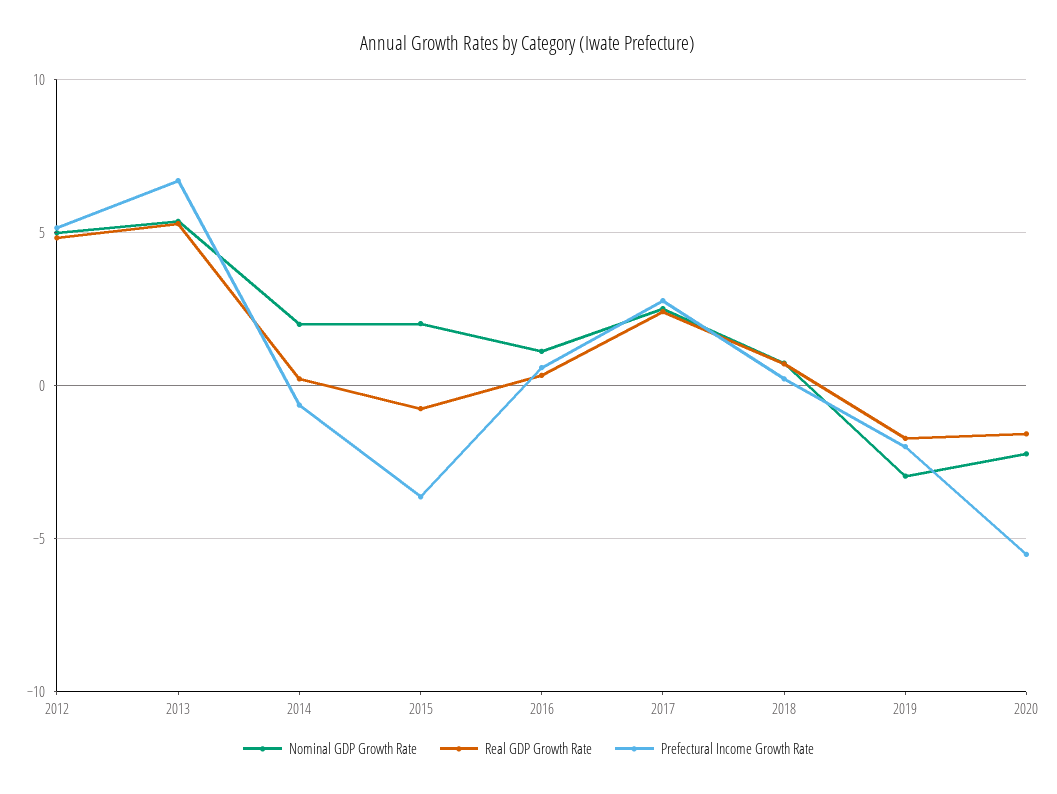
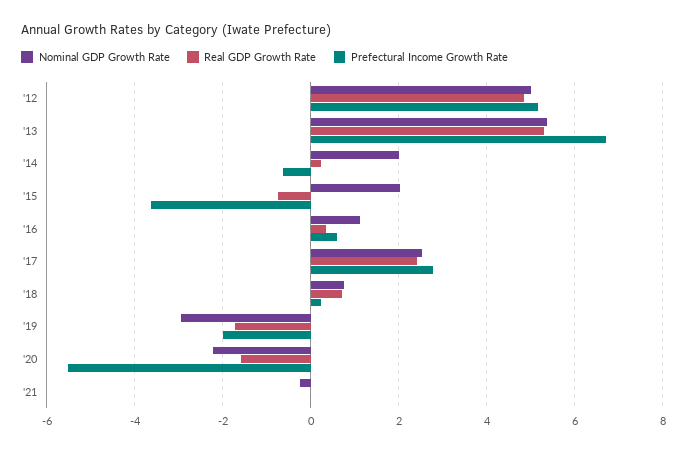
Nominal GDP Growth Rate, '21: none -> -0.2
Real GDP Growth Rate, '21: none -> 0
Prefectural Income Growth Rate, '21: none -> 0

